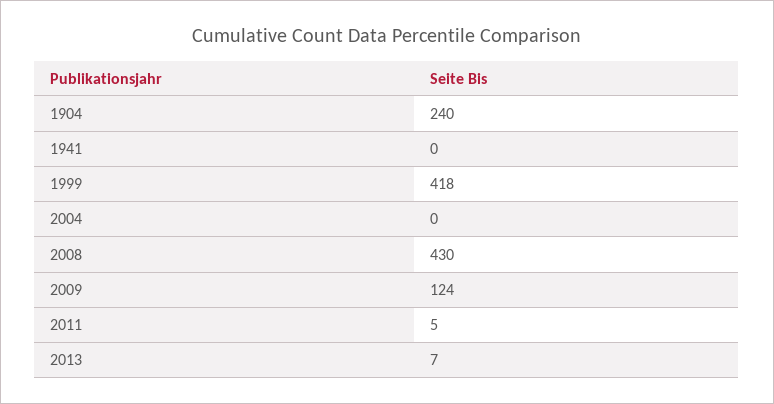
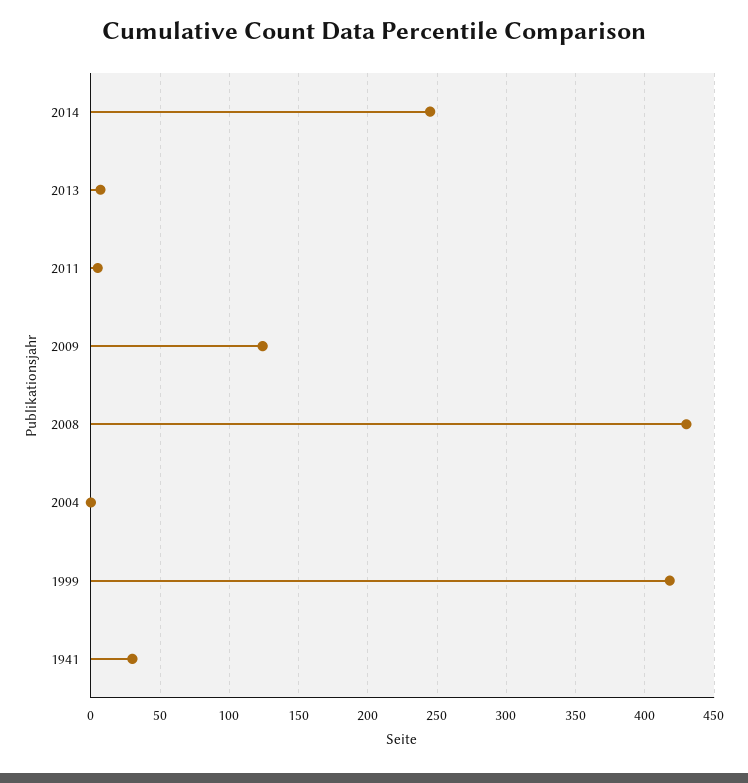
1904: 240 -> none
1941: 0 -> 30
2014: none -> 245

